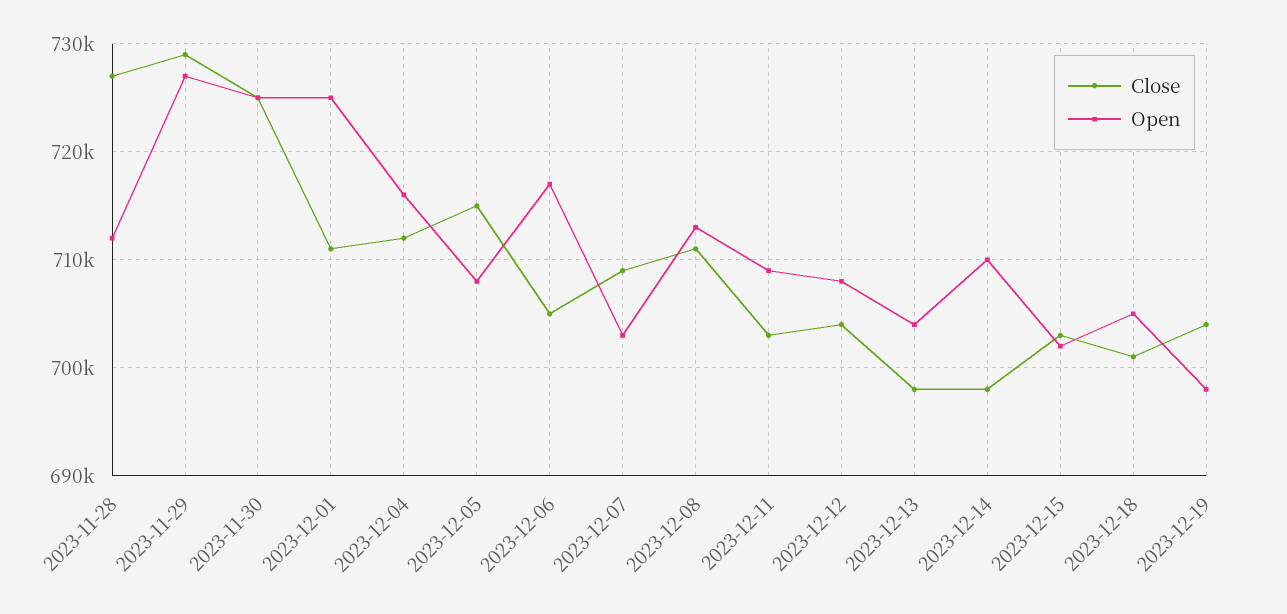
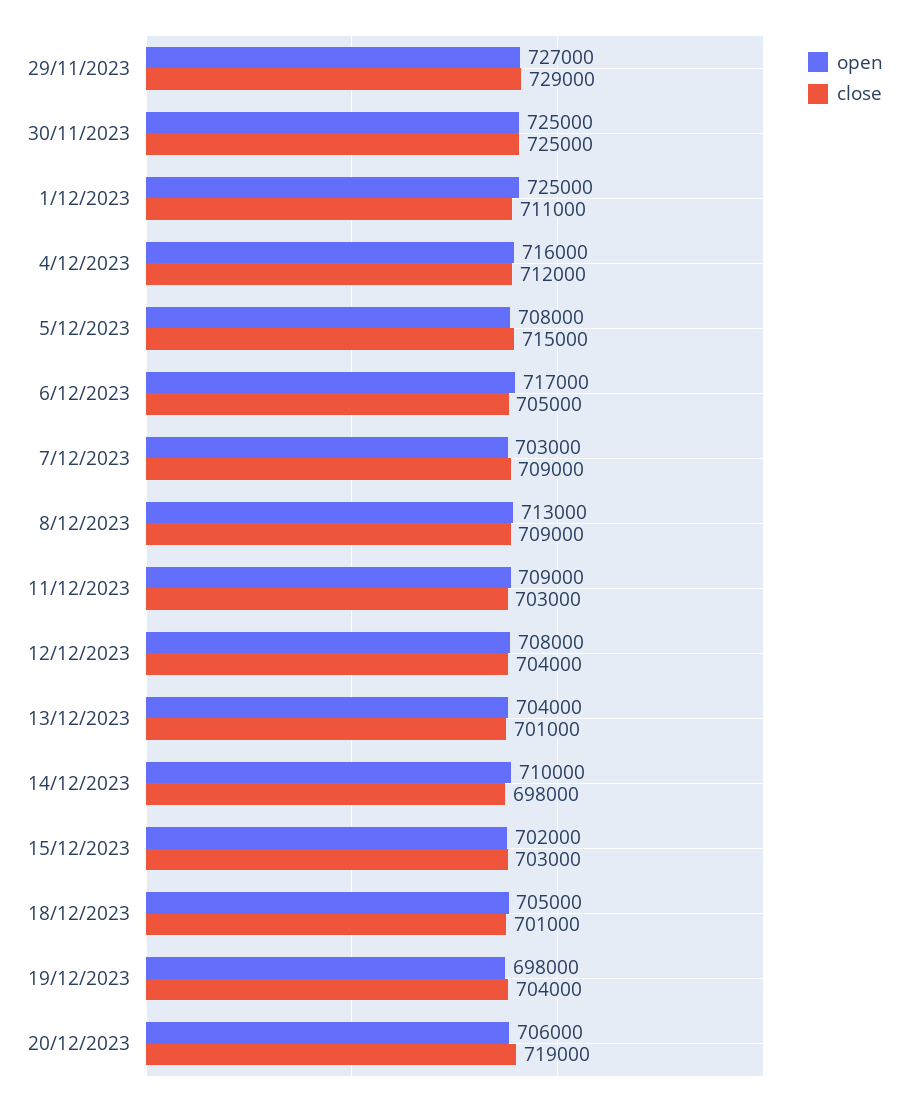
Close, 2023-11-28: 727000 -> none
Open, 2023-11-28: 712000 -> none
Close, 2023-12-08: 711000 -> 709000
Close, 2023-12-13: 698000 -> 701000
Open, 20/12/2023: none -> 706000
Close, 20/12/2023: none -> 719000

